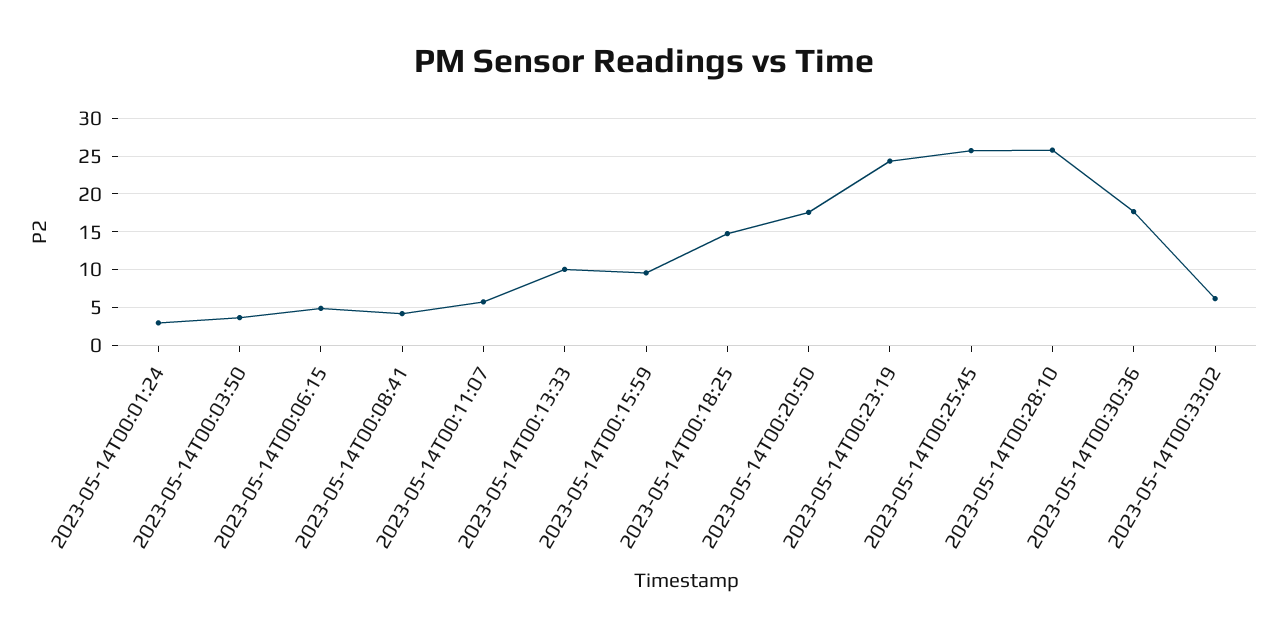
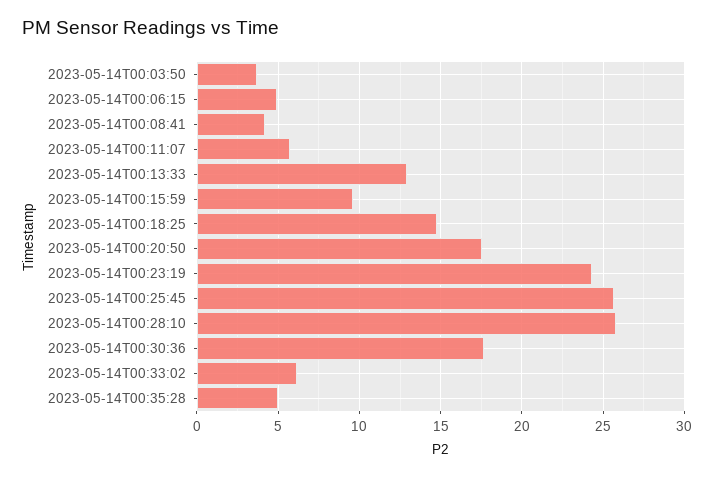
2023-05-14T00:01:24: 3 -> none
2023-05-14T00:13:33: 10 -> 13
2023-05-14T00:35:28: none -> 5

